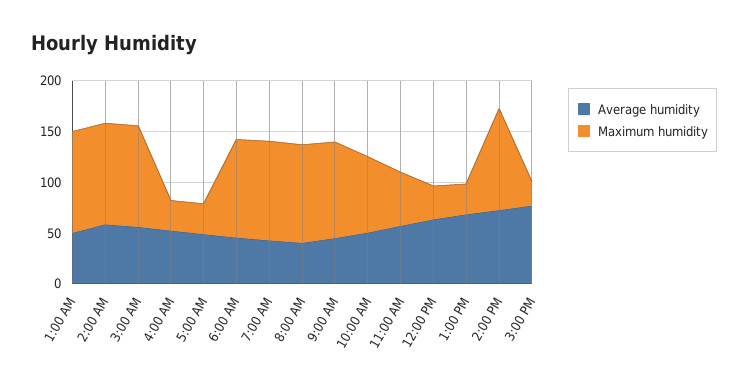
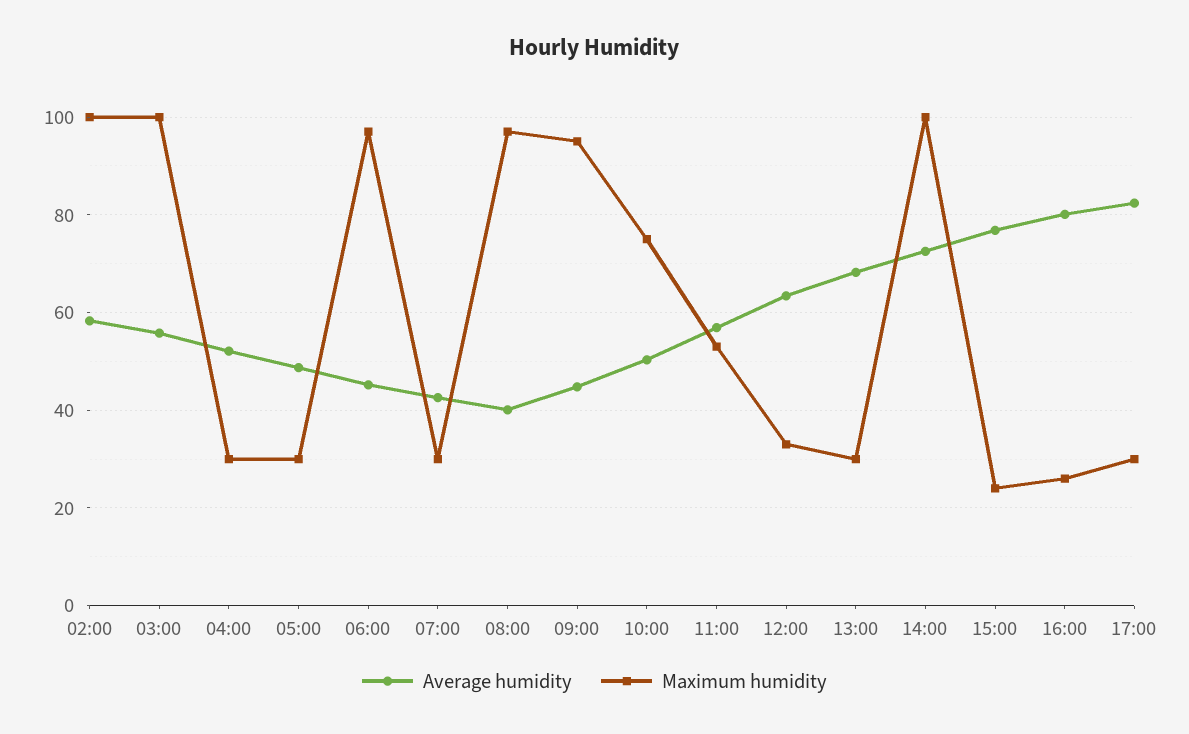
Average humidity, 1:00 AM: 50 -> none
Maximum humidity, 1:00 AM: 100 -> none
Maximum humidity, 7:00 AM: 100 -> 30
Average humidity, 16:00: none -> 80
Maximum humidity, 16:00: none -> 26
Average humidity, 17:00: none -> 82
Maximum humidity, 17:00: none -> 30

